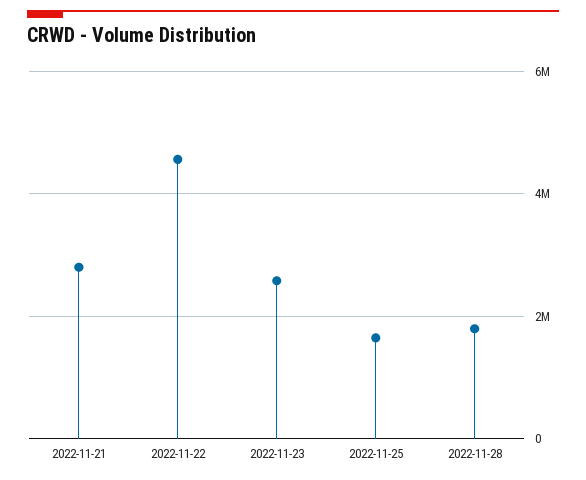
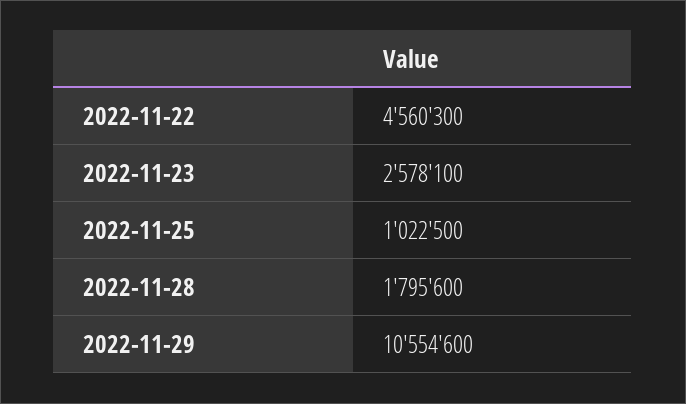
2022-11-21: 2800000 -> none
2022-11-25: 1600000 -> 1022500
2022-11-29: none -> 10554600

